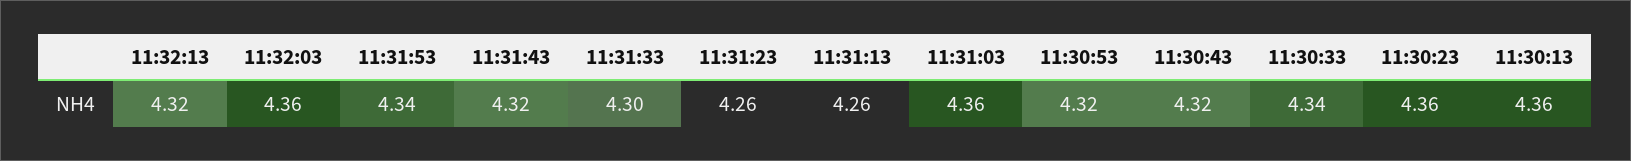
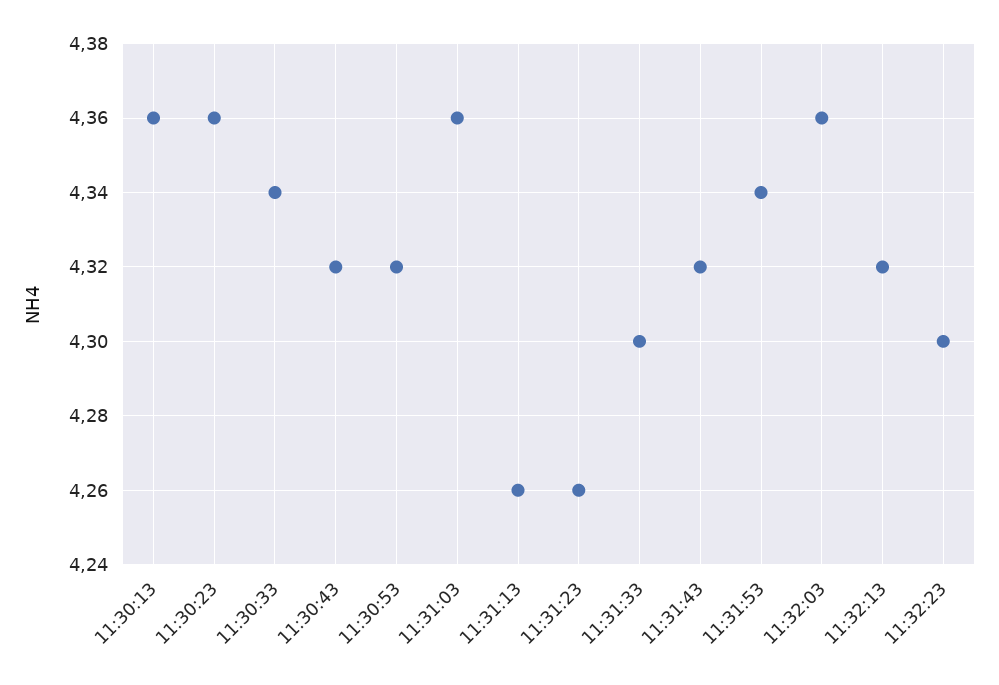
11:32:23: none -> 4.3

